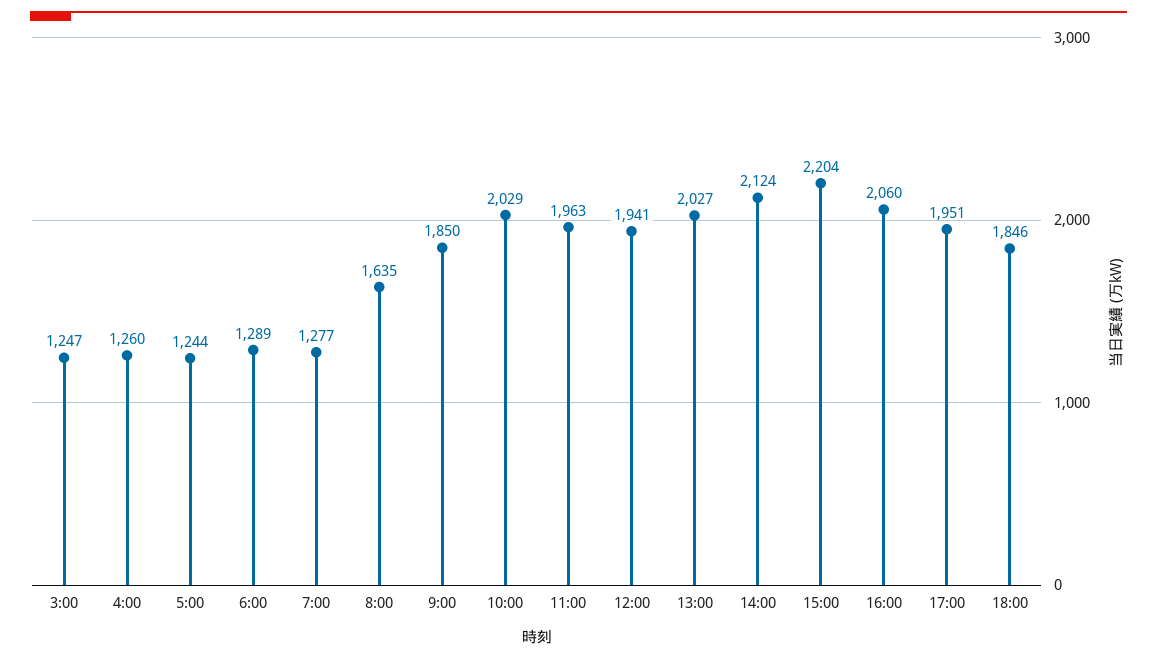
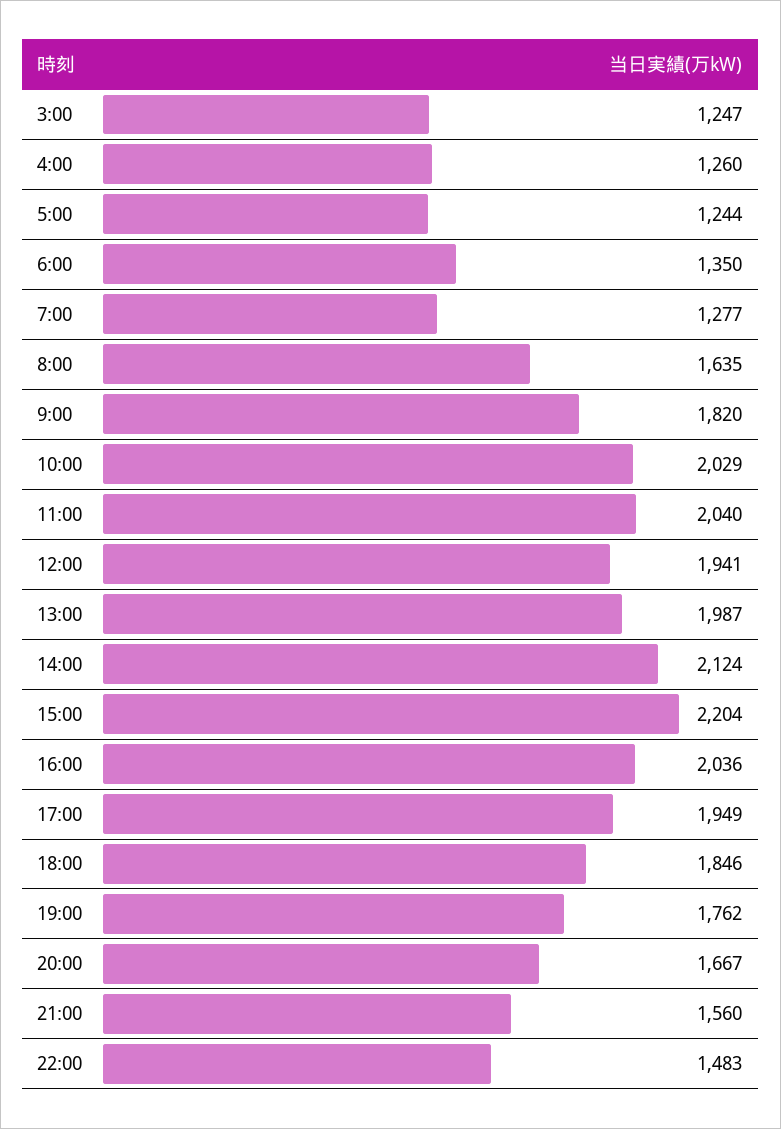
6:00: 1289 -> 1350
9:00: 1850 -> 1820
11:00: 1963 -> 2040
13:00: 2027 -> 1987
16:00: 2060 -> 2036
17:00: 1951 -> 1949
19:00: none -> 1762
20:00: none -> 1667
21:00: none -> 1560
22:00: none -> 1483

